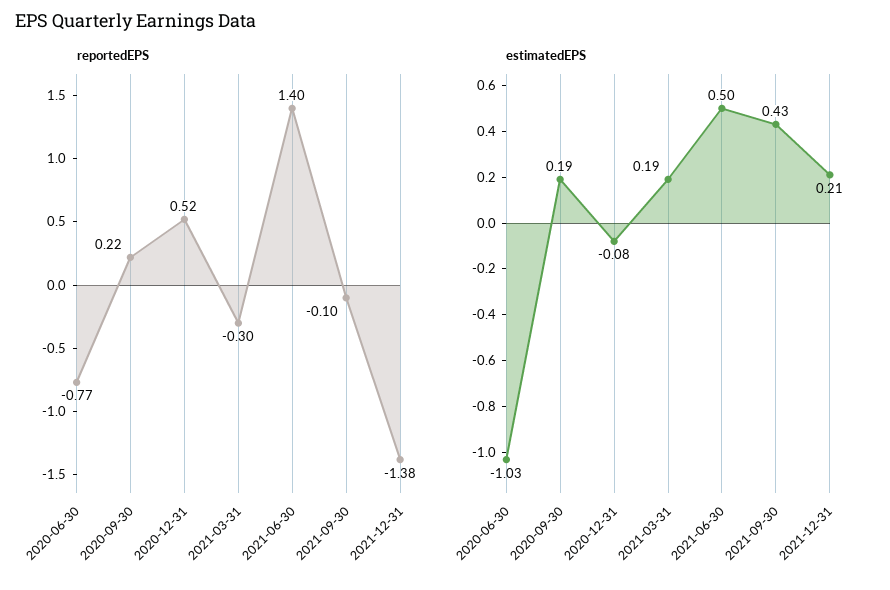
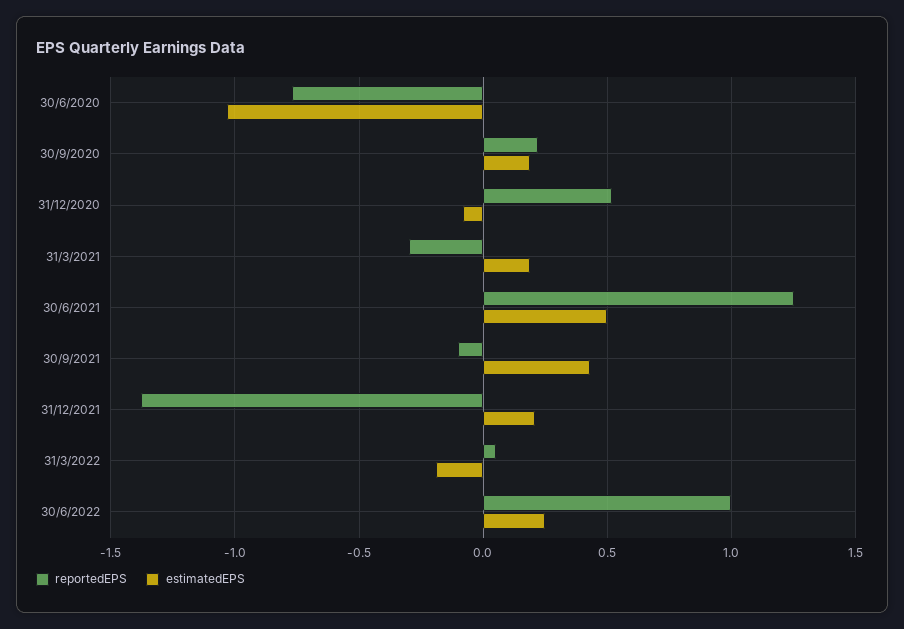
reportedEPS, 2021-06-30: 1.4 -> 1.25
reportedEPS, 31/3/2022: none -> 0.05
estimatedEPS, 31/3/2022: none -> -0.2
reportedEPS, 30/6/2022: none -> 1
estimatedEPS, 30/6/2022: none -> 0.25

